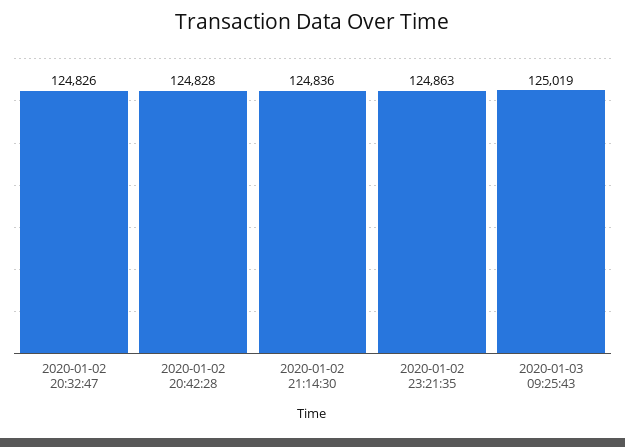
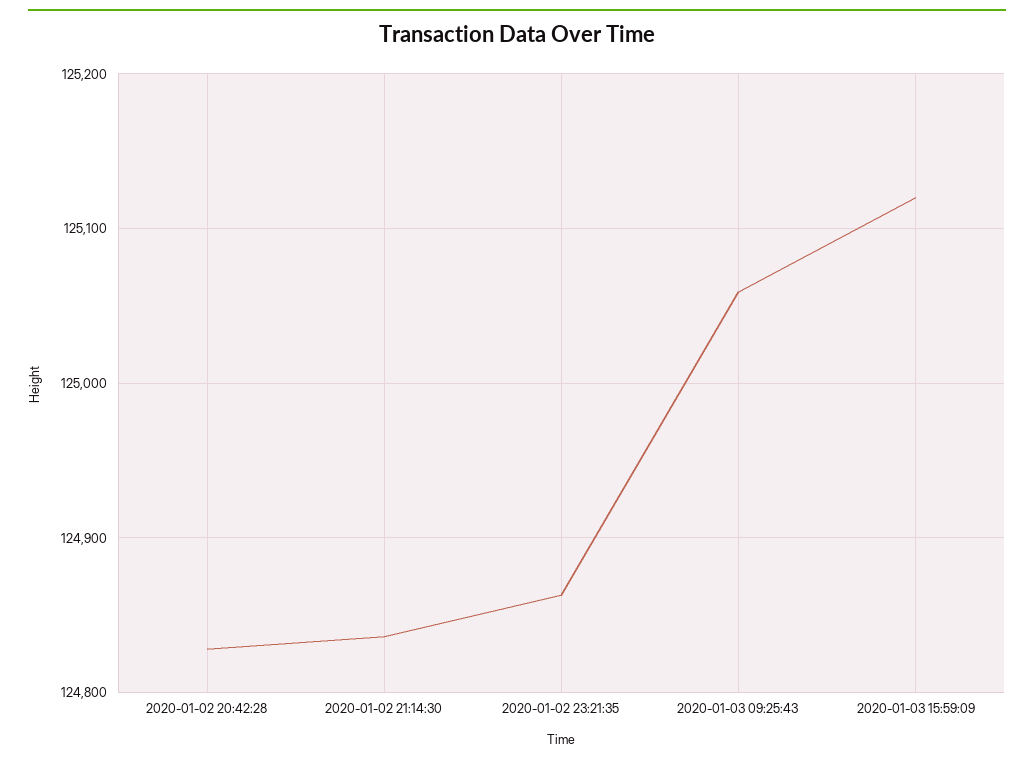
2020-01-02 20:32:47: 124826 -> none
2020-01-03 09:25:43: 125019 -> 125060
2020-01-03 15:59:09: none -> 125120

